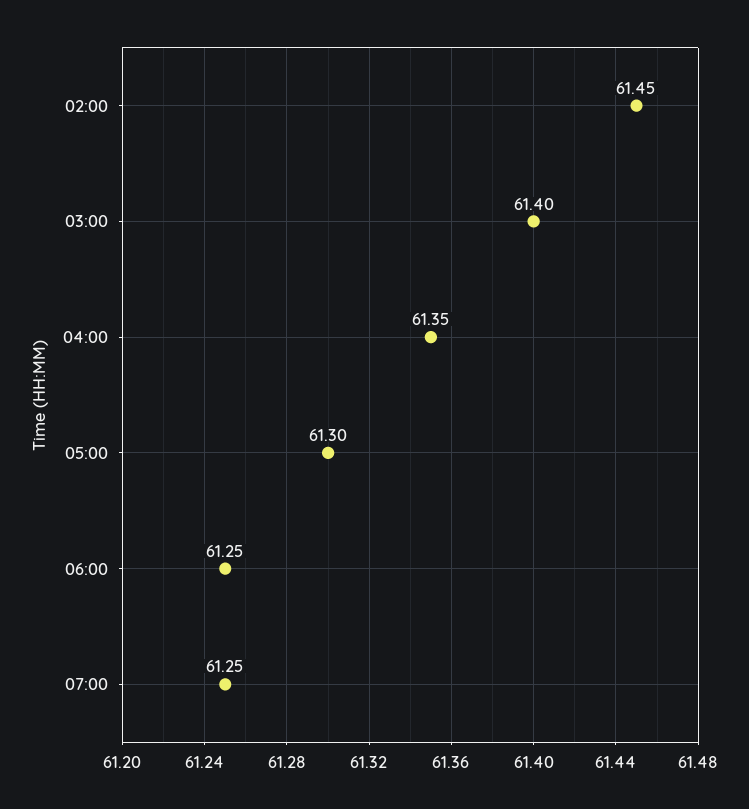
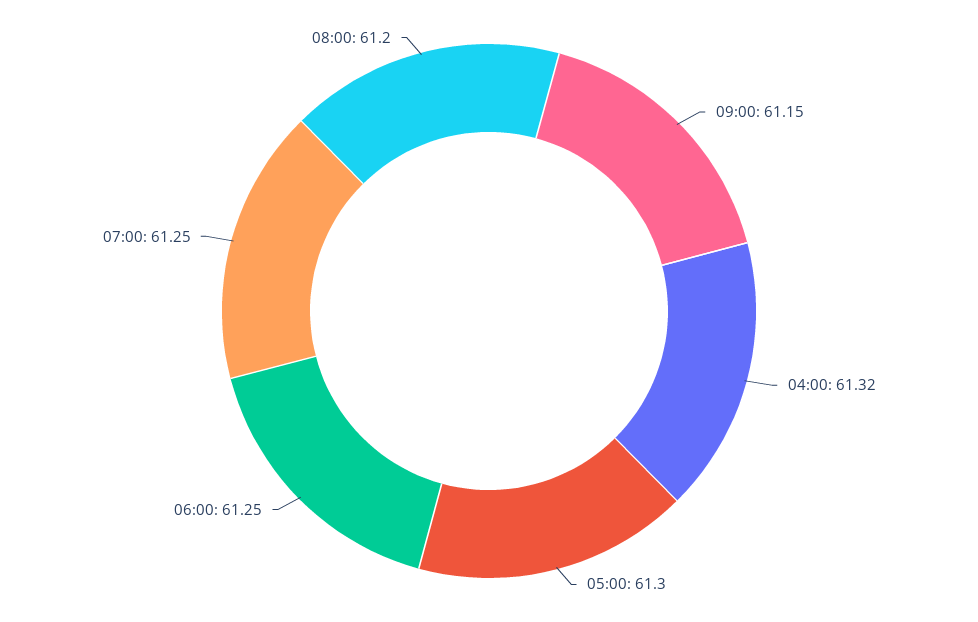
02:00: 61.45 -> none
03:00: 61.4 -> none
04:00: 61.35 -> 61.32
09:00: none -> 61.15
08:00: none -> 61.2

